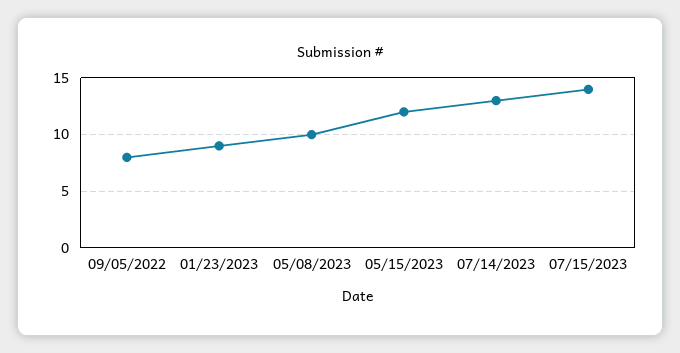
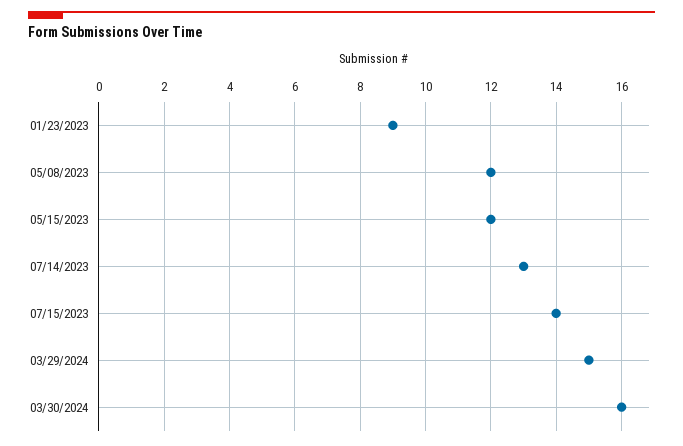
09/05/2022: 8 -> none
05/08/2023: 10 -> 12
03/29/2024: none -> 15
03/30/2024: none -> 16

